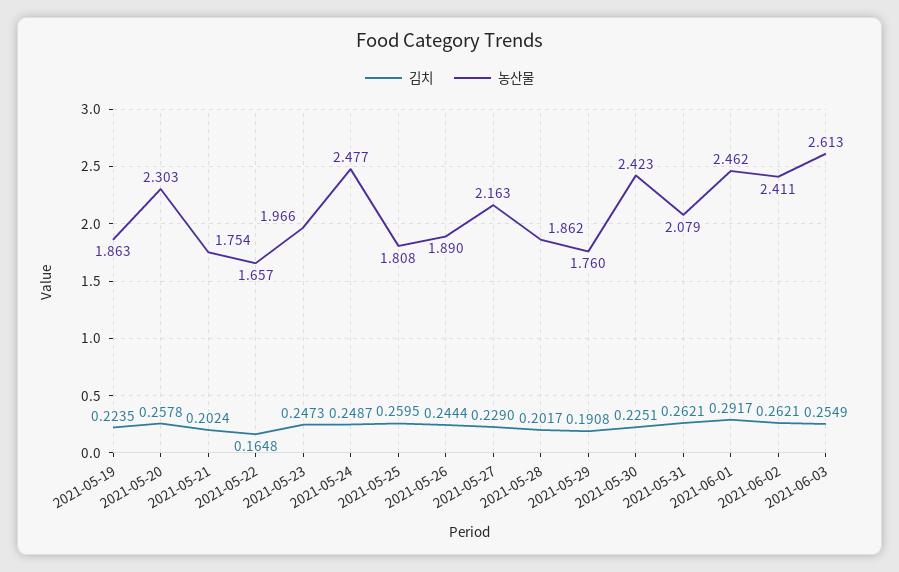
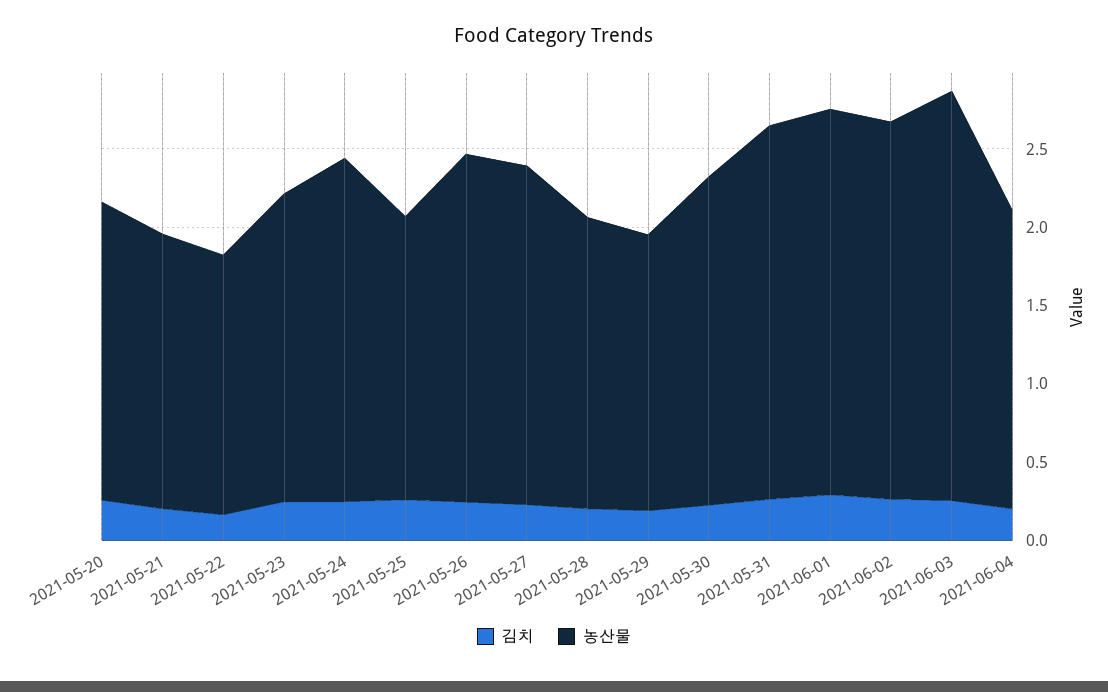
김치, 2021-05-19: 0.2235 -> none
농산물, 2021-05-19: 1.863 -> none
농산물, 2021-05-20: 2.303 -> 1.9
농산물, 2021-05-24: 2.477 -> 2.2
농산물, 2021-05-26: 1.89 -> 2.2
농산물, 2021-05-30: 2.423 -> 2.1
농산물, 2021-05-31: 2.079 -> 2.4
김치, 2021-06-04: none -> 0.2
농산물, 2021-06-04: none -> 1.9

